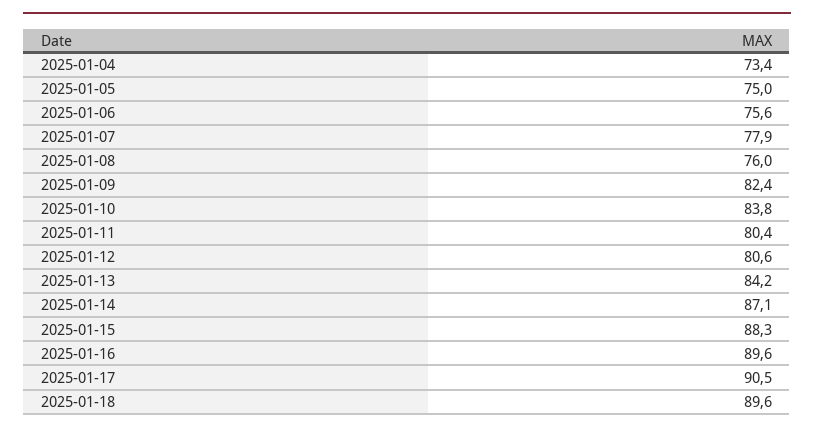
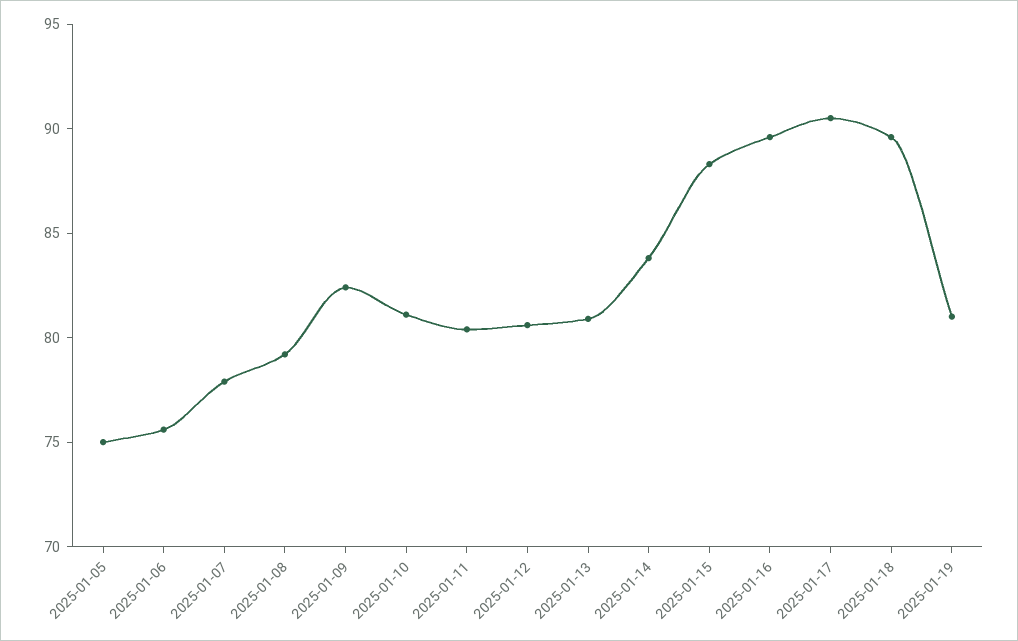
2025-01-04: 73.4 -> none
2025-01-08: 76 -> 79
2025-01-10: 83.8 -> 81
2025-01-13: 84.2 -> 81
2025-01-14: 87.1 -> 84
2025-01-19: none -> 81

